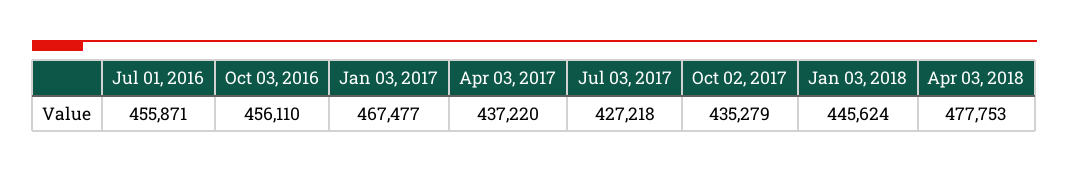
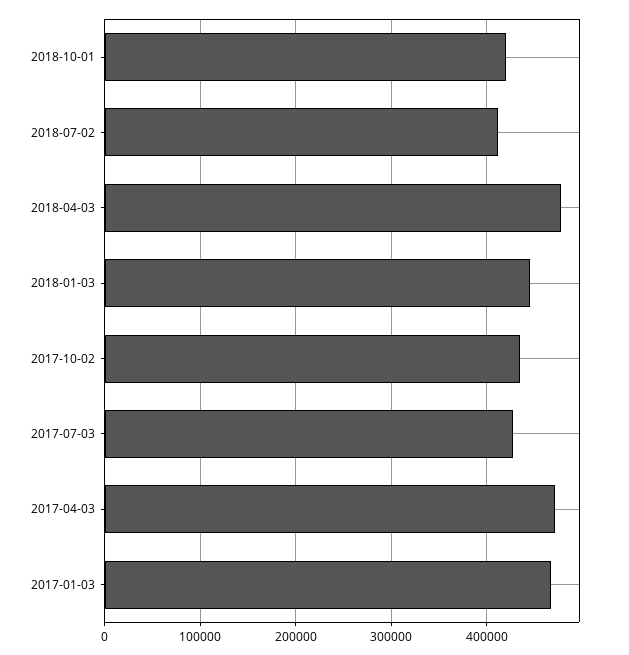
Jul 01, 2016: 455871 -> none
Oct 03, 2016: 456110 -> none
Apr 03, 2017: 437220 -> 470000
2018-10-01: none -> 420000
2018-07-02: none -> 410000

